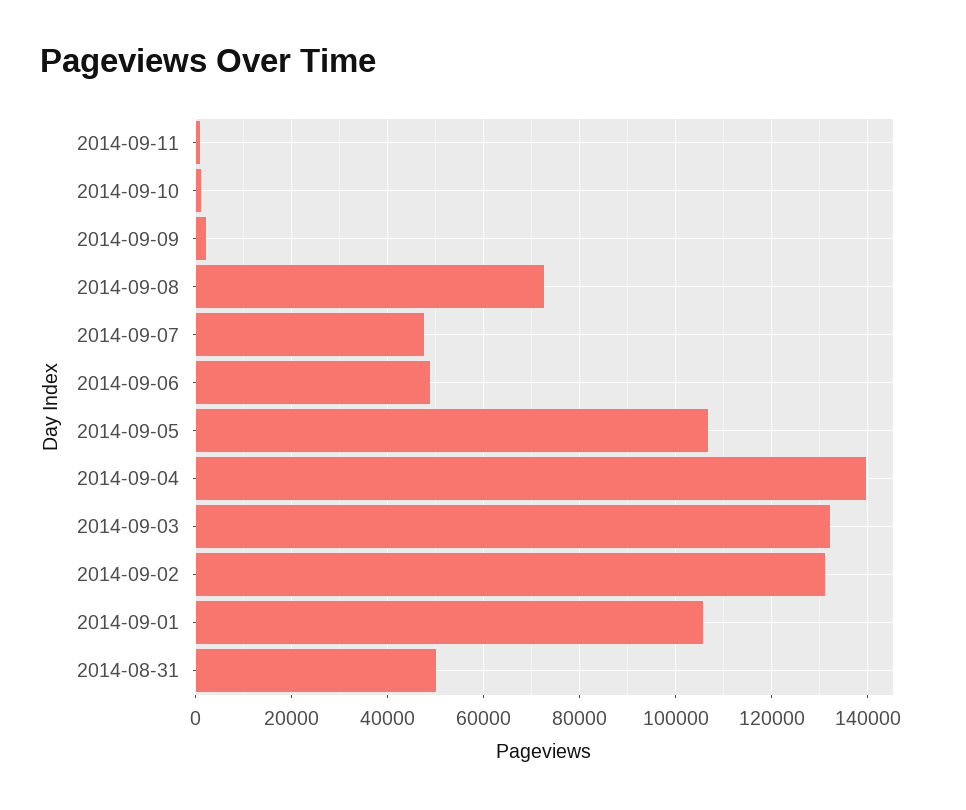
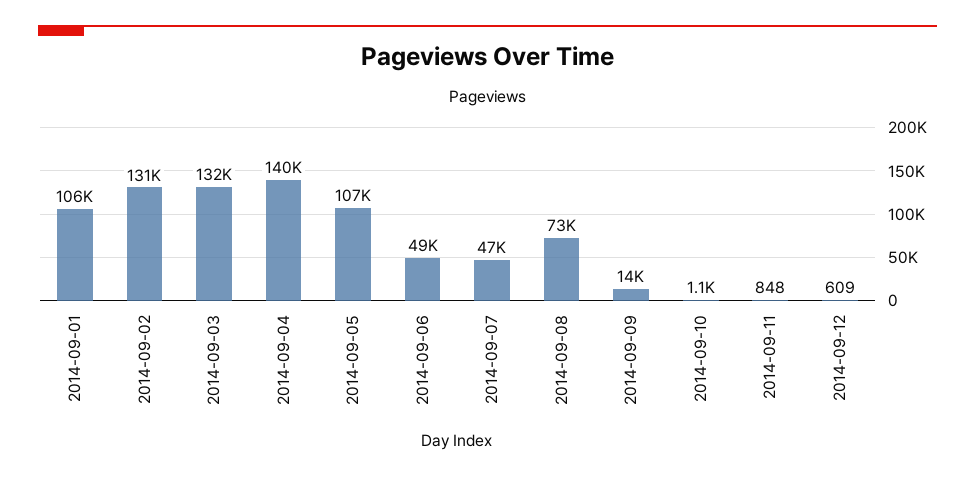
2014-09-09: 2000 -> 14000
2014-08-31: 50000 -> none
2014-09-12: none -> 609

